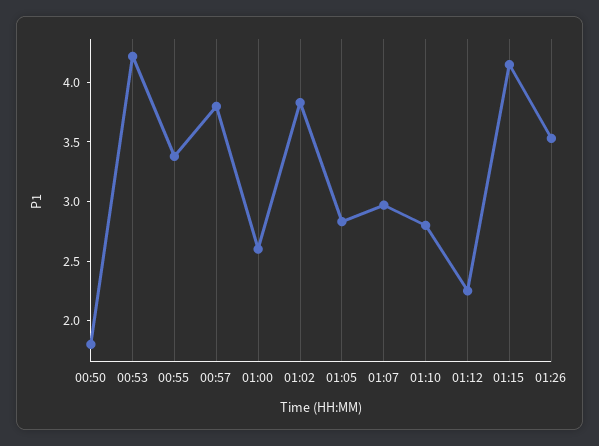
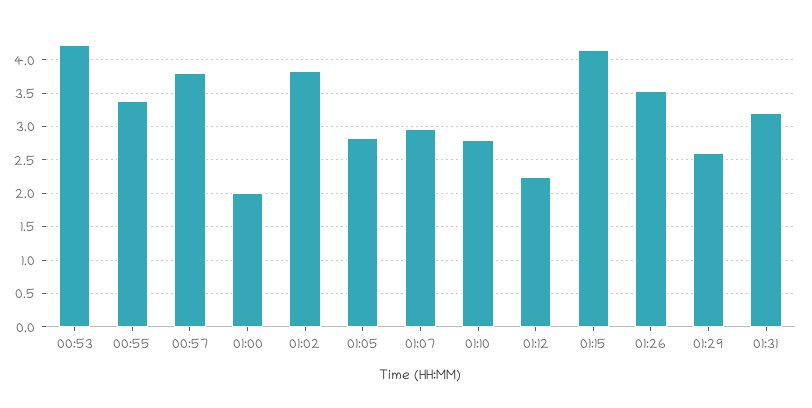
00:50: 1.8 -> none
01:00: 2.6 -> 2
01:29: none -> 2.6
01:31: none -> 3.2

